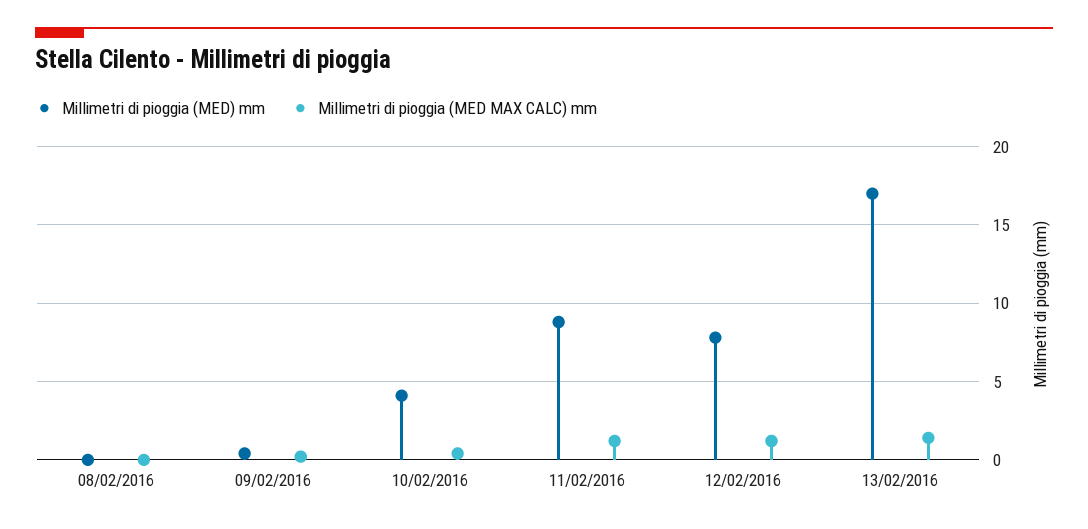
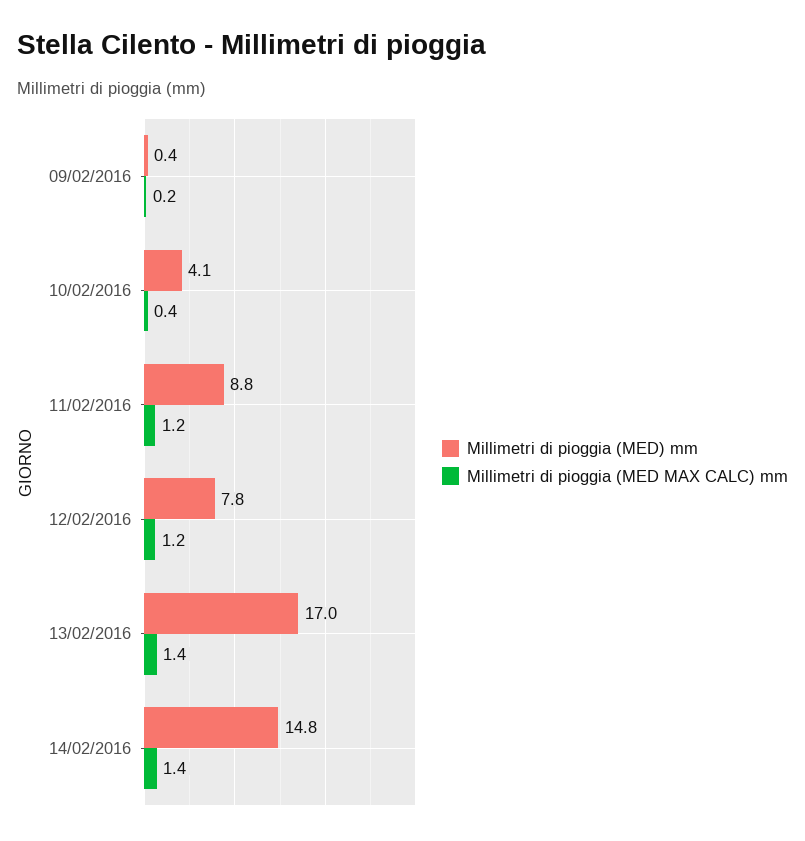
Millimetri di pioggia (MED) mm, 08/02/2016: 0 -> none
Millimetri di pioggia (MED MAX CALC) mm, 08/02/2016: 0 -> none
Millimetri di pioggia (MED) mm, 14/02/2016: none -> 14.8
Millimetri di pioggia (MED MAX CALC) mm, 14/02/2016: none -> 1.4

